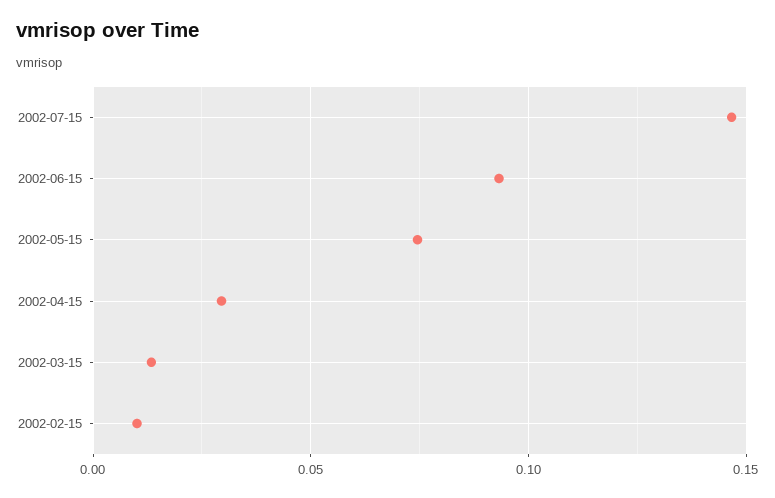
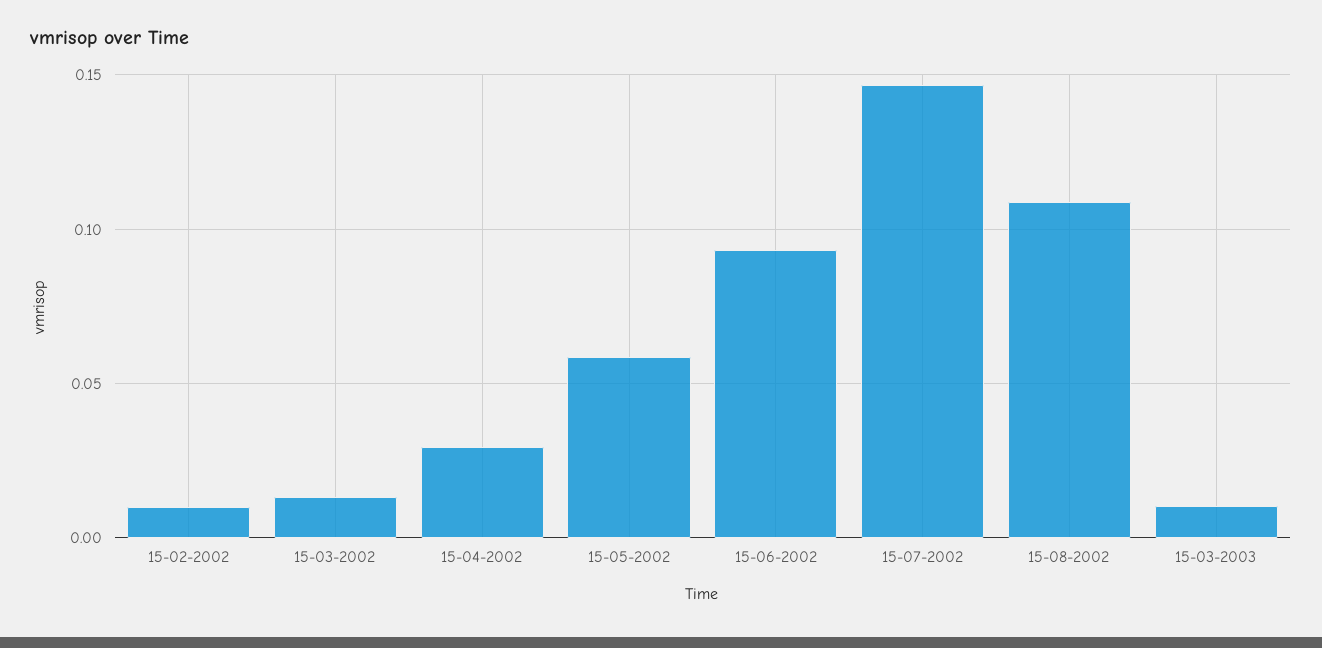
2002-05-15: 0.075 -> 0.06
15-08-2002: none -> 0.11
15-03-2003: none -> 0.01

